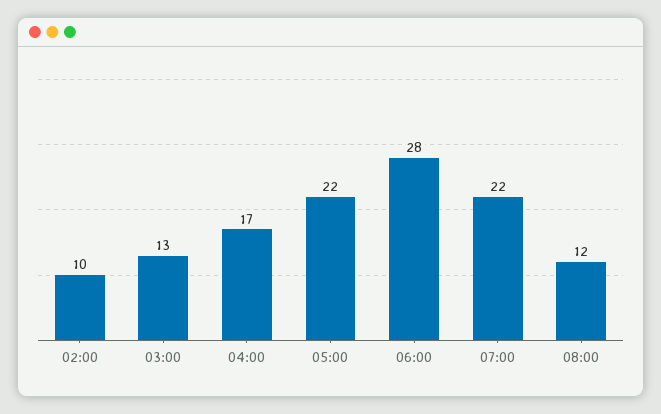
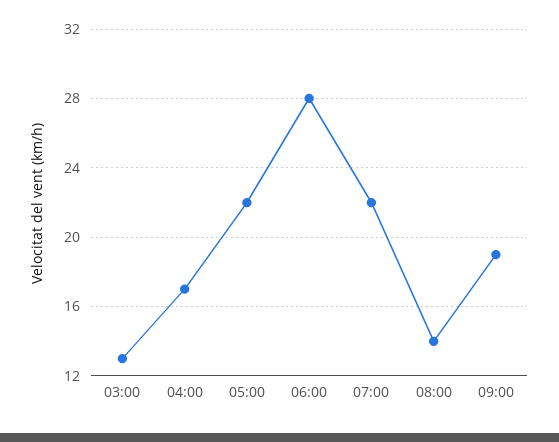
02:00: 10 -> none
08:00: 12 -> 14
09:00: none -> 19

